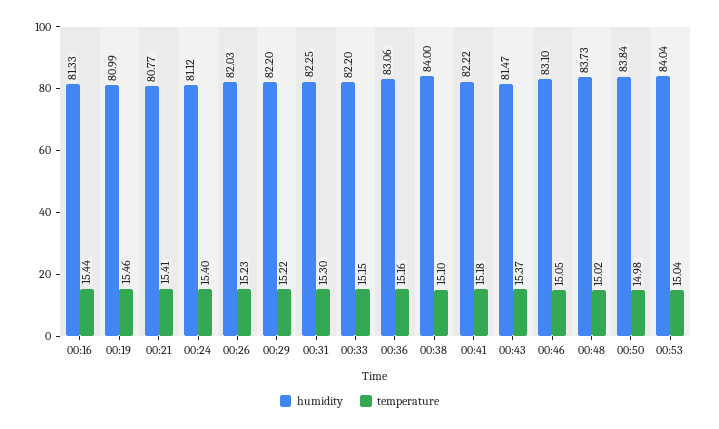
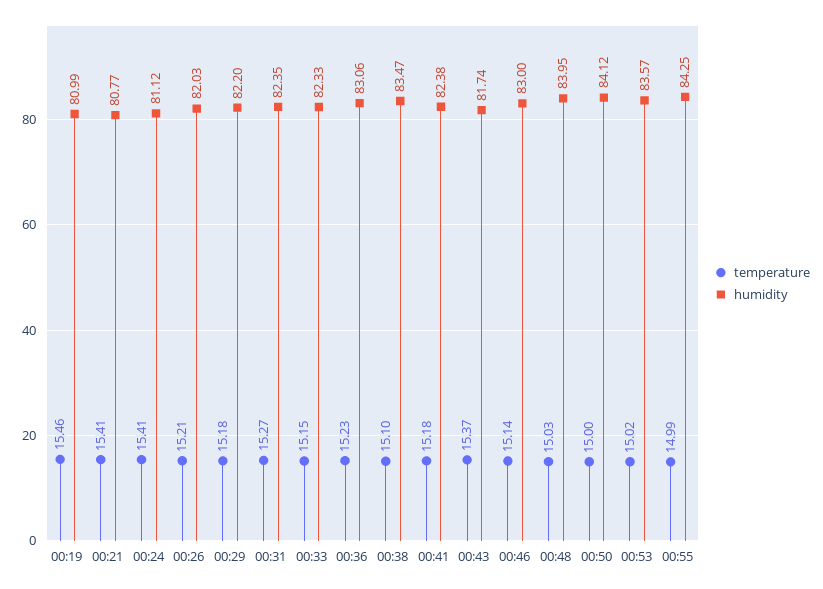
humidity, 00:16: 81.33 -> none
temperature, 00:16: 15.44 -> none
temperature, 00:24: 15.4 -> 15.41
temperature, 00:26: 15.23 -> 15.21
temperature, 00:29: 15.22 -> 15.18
humidity, 00:31: 82.25 -> 82.35
temperature, 00:31: 15.3 -> 15.27
humidity, 00:33: 82.2 -> 82.33
temperature, 00:36: 15.16 -> 15.23
humidity, 00:38: 84 -> 83.47
humidity, 00:41: 82.22 -> 82.38
humidity, 00:43: 81.47 -> 81.74
humidity, 00:46: 83.1 -> 83
temperature, 00:46: 15.05 -> 15.14
humidity, 00:48: 83.73 -> 83.95
temperature, 00:48: 15.02 -> 15.03
humidity, 00:50: 83.84 -> 84.12
temperature, 00:50: 14.98 -> 15
humidity, 00:53: 84.04 -> 83.57
temperature, 00:53: 15.04 -> 15.02
temperature, 00:55: none -> 14.99
humidity, 00:55: none -> 84.25

